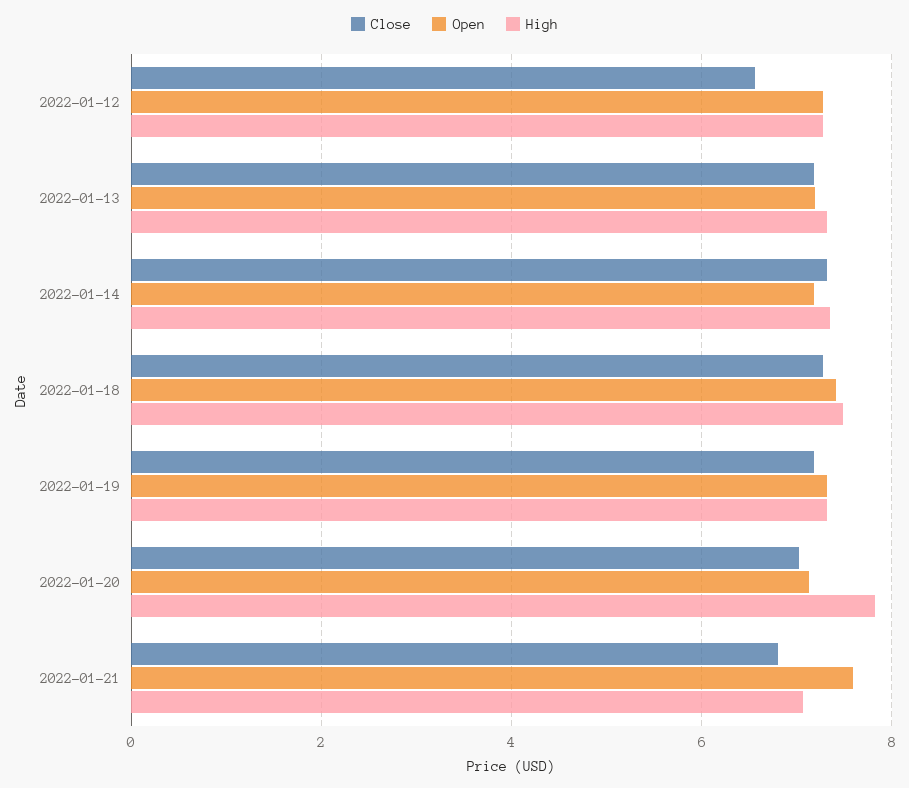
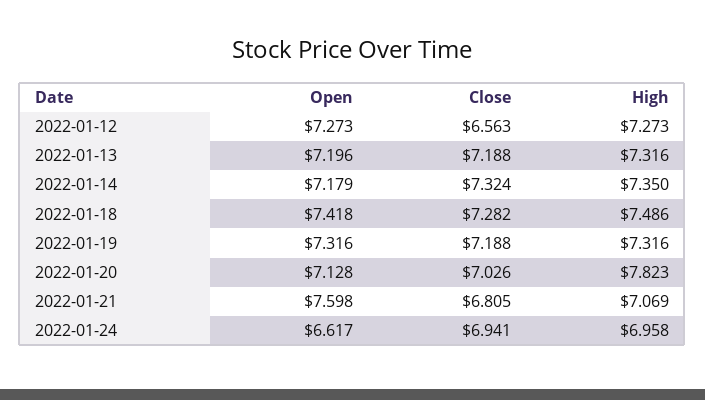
Open, 2022-01-24: none -> 6.617
Close, 2022-01-24: none -> 6.941
High, 2022-01-24: none -> 6.958

